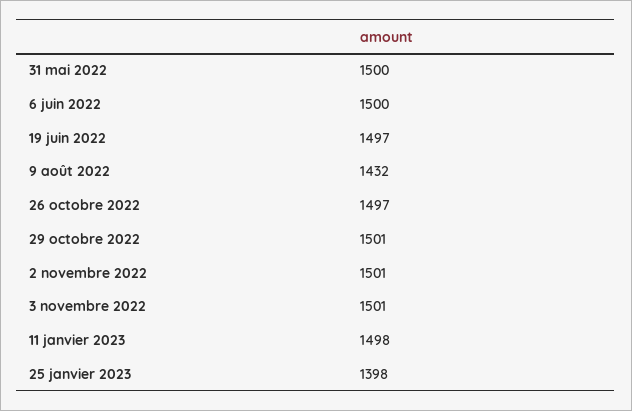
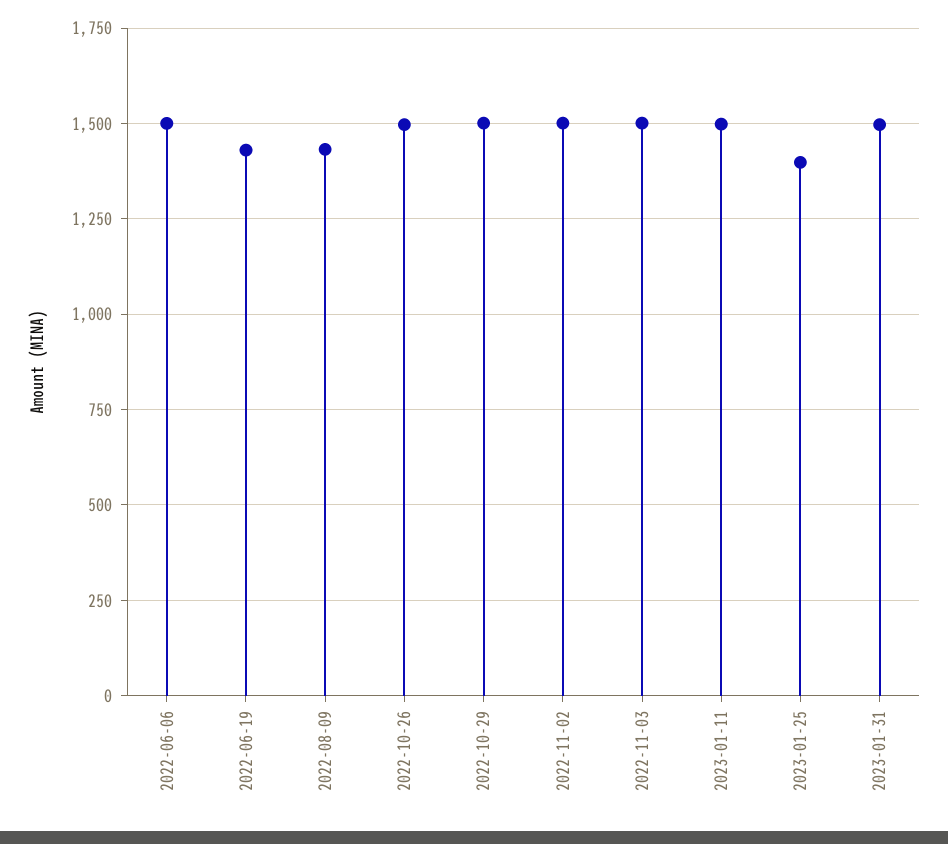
31 mai 2022: 1500 -> none
19 juin 2022: 1497 -> 1425
2023-01-31: none -> 1500

